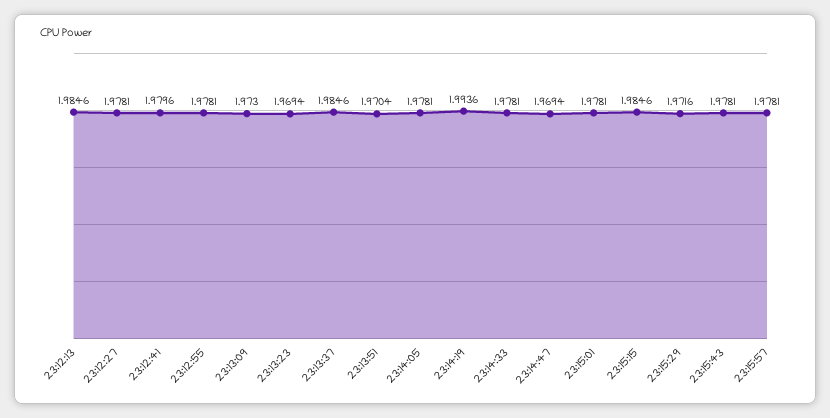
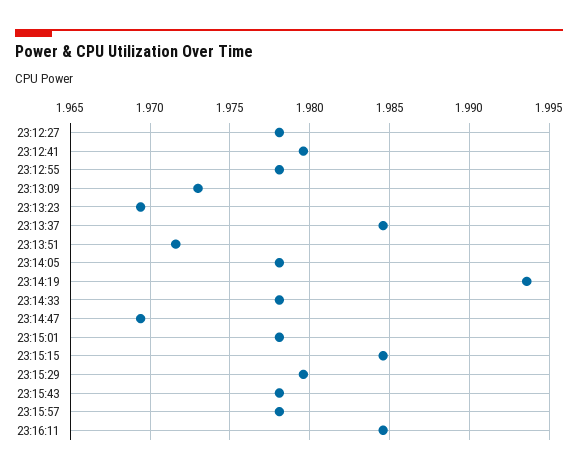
23:12:13: 1.9846 -> none
23:13:51: 1.9704 -> 1.9715
23:15:29: 1.9716 -> 1.9795
23:16:11: none -> 1.9845

